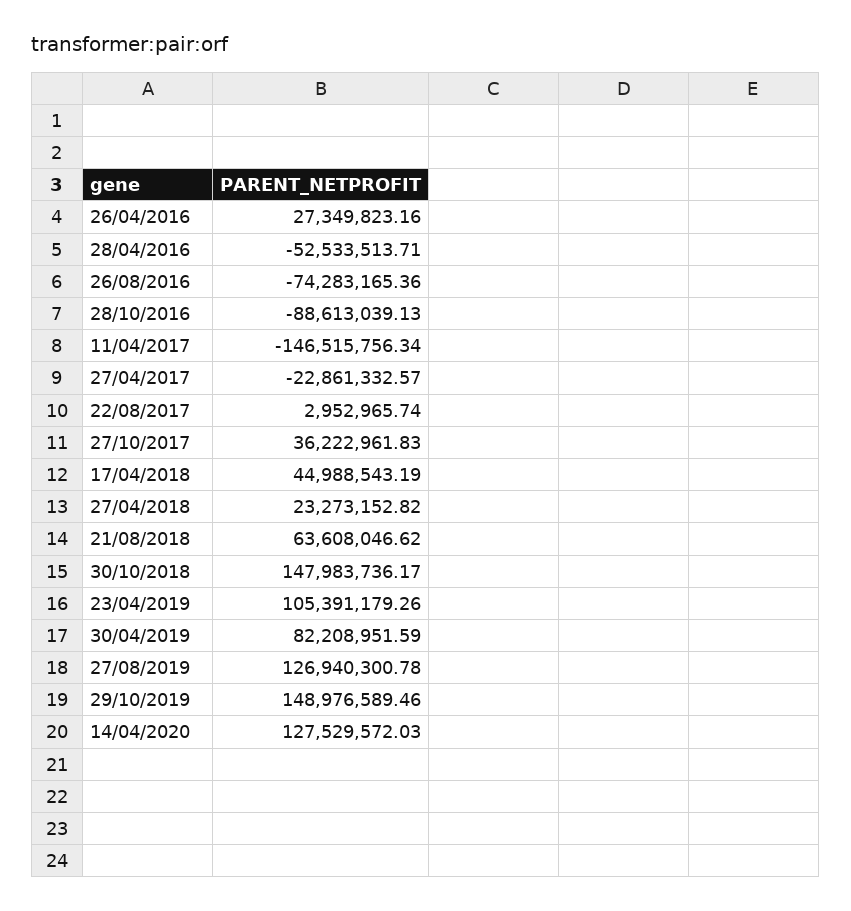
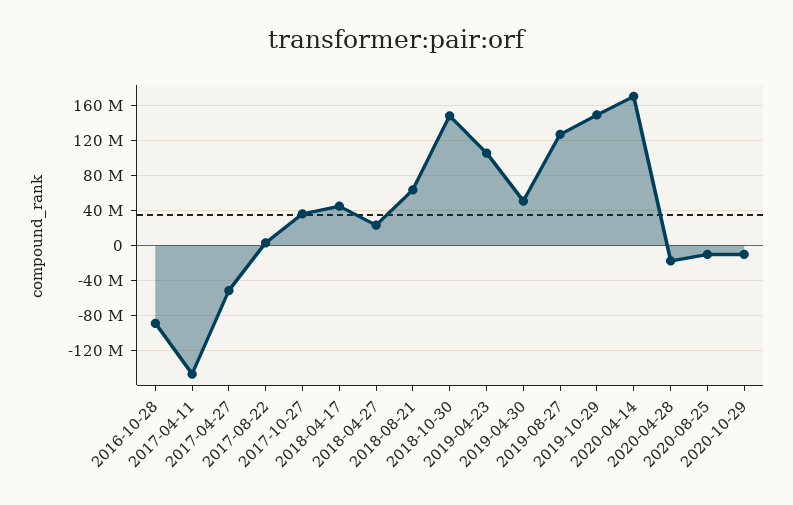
26/04/2016: 27349823.16 -> none
28/04/2016: -52533513.71 -> none
26/08/2016: -74283165.36 -> none
27/04/2017: -22861332.57 -> -50000000
30/04/2019: 82208951.59 -> 50000000
14/04/2020: 127529572.03 -> 170000000
2020-04-28: none -> -20000000
2020-08-25: none -> -10000000
2020-10-29: none -> -10000000

